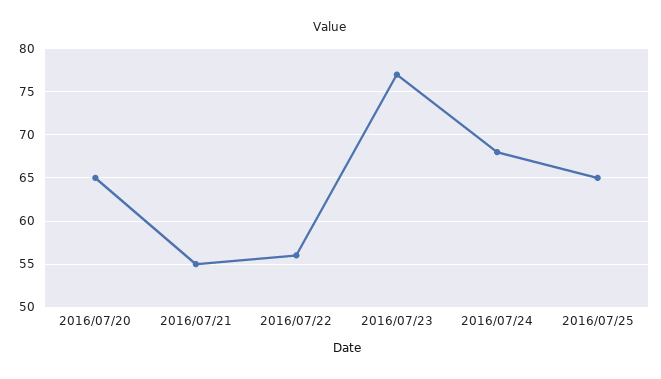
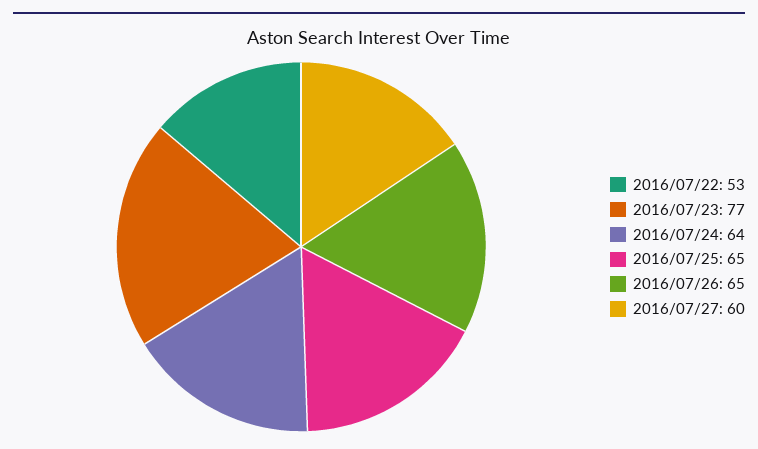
2016/07/20: 65 -> none
2016/07/21: 55 -> none
2016/07/22: 56 -> 53
2016/07/24: 68 -> 64
2016/07/26: none -> 65
2016/07/27: none -> 60

